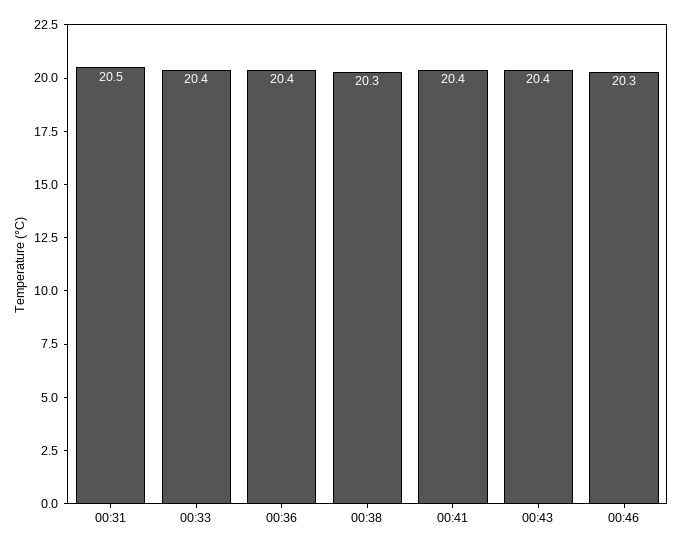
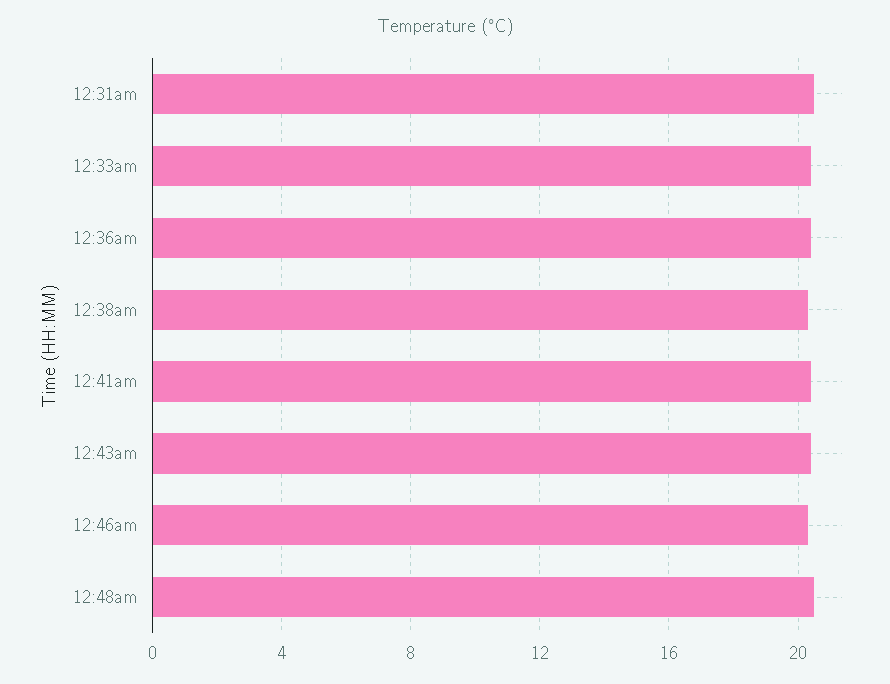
12:48am: none -> 20.5

